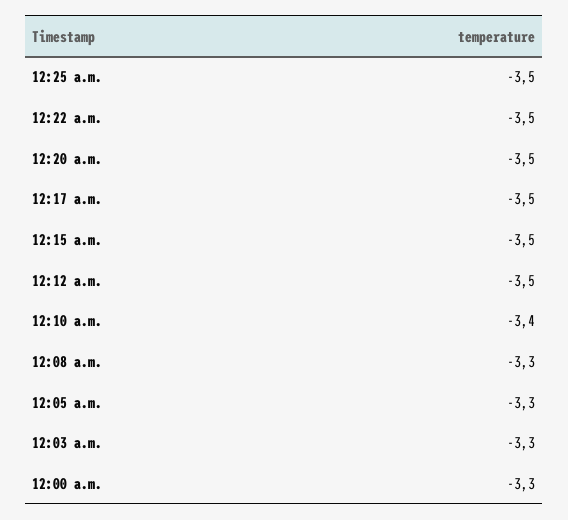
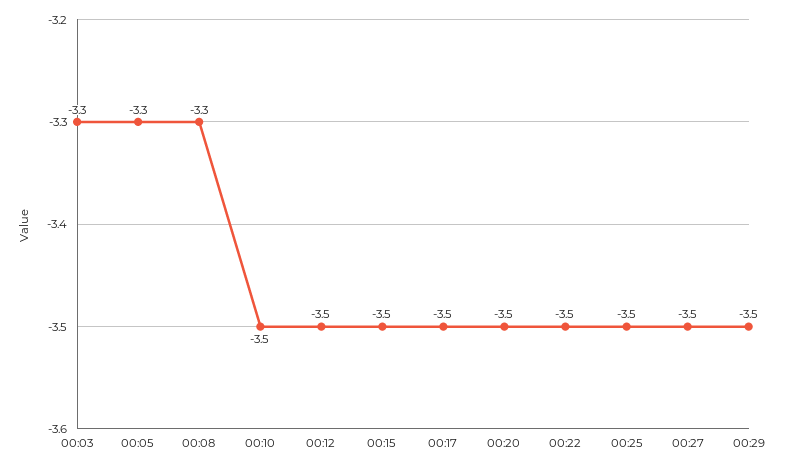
12:10 a.m.: -3.4 -> -3.5
12:00 a.m.: -3.3 -> none
00:27: none -> -3.5
00:29: none -> -3.5

